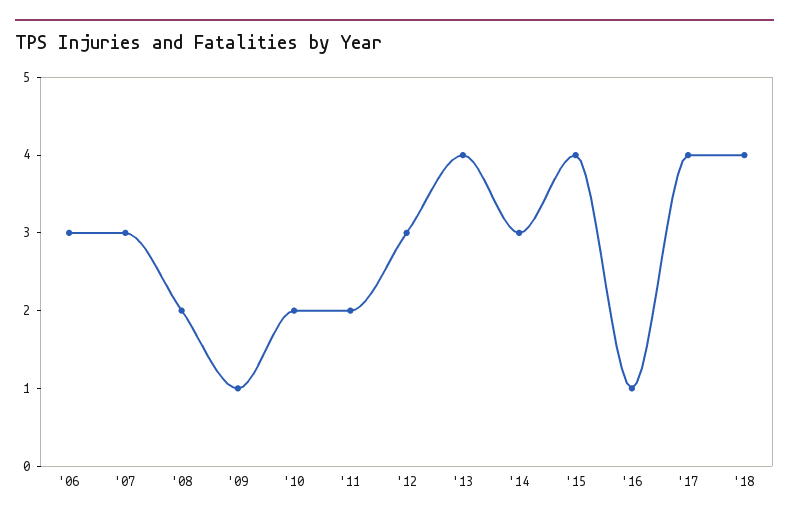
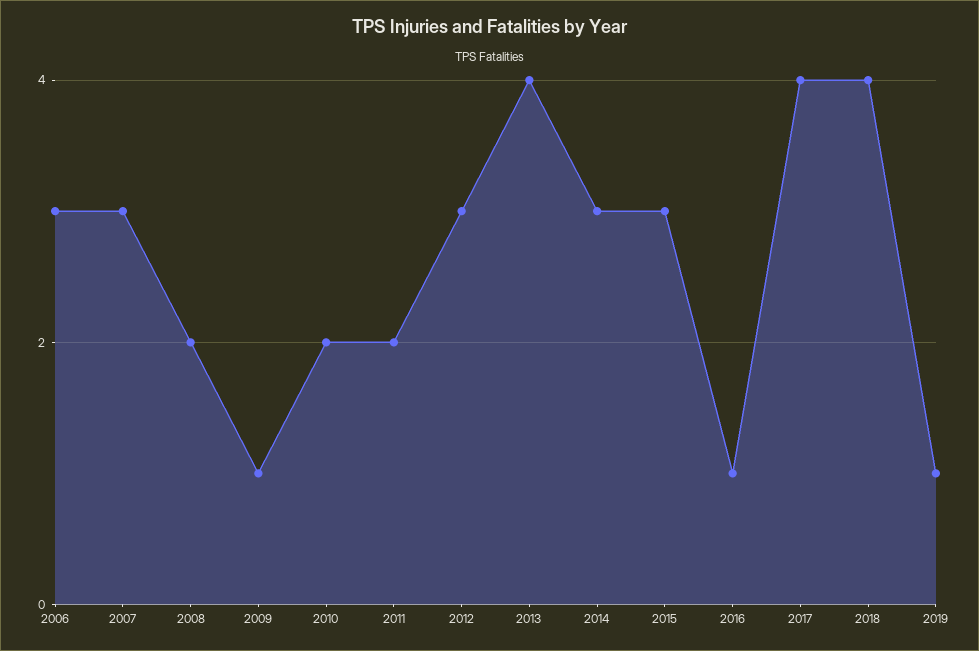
'15: 4 -> 3
2019: none -> 1

